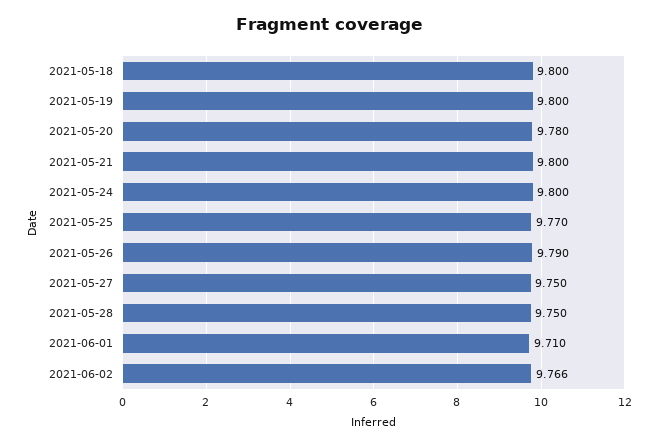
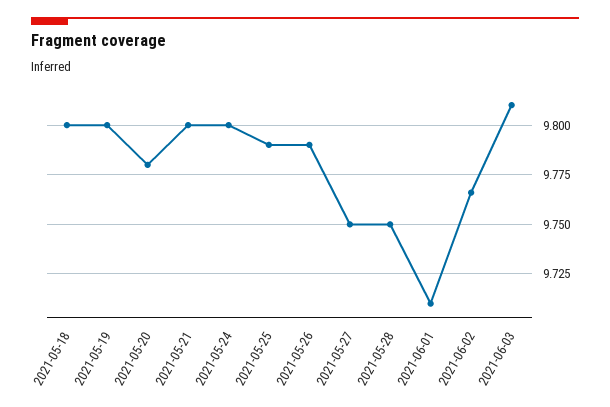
2021-05-25: 9.77 -> 9.79
2021-06-03: none -> 9.81

